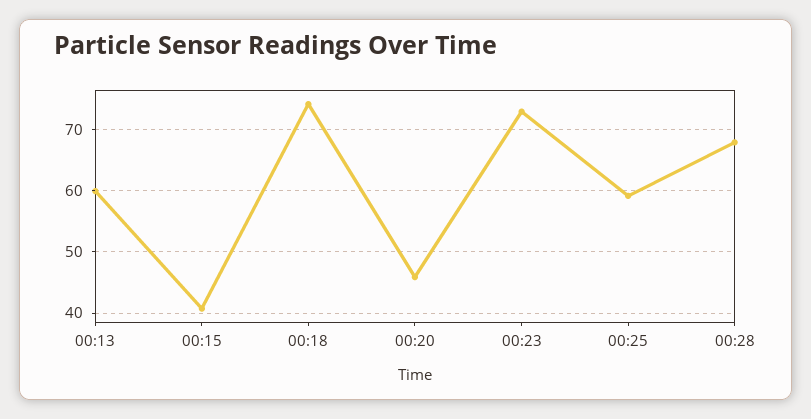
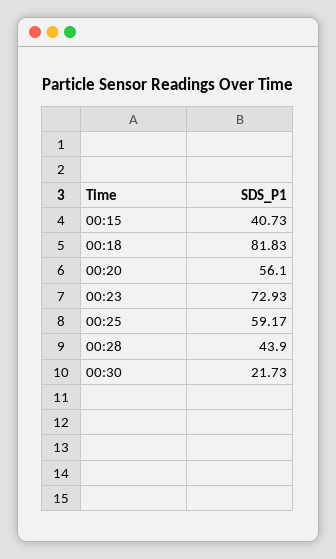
00:13: 60 -> none
00:18: 74 -> 81.83
00:20: 46 -> 56.1
00:28: 68 -> 43.9
00:30: none -> 21.73

